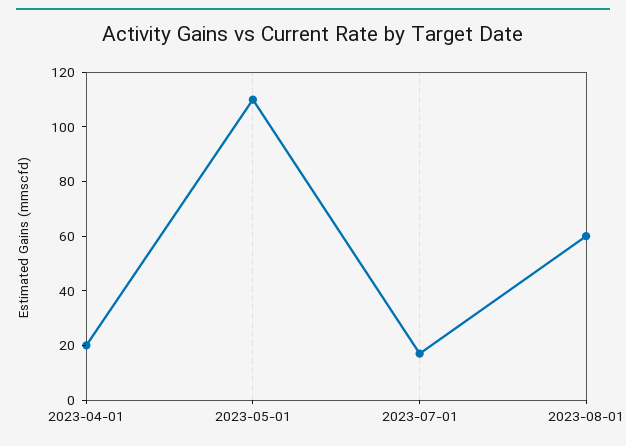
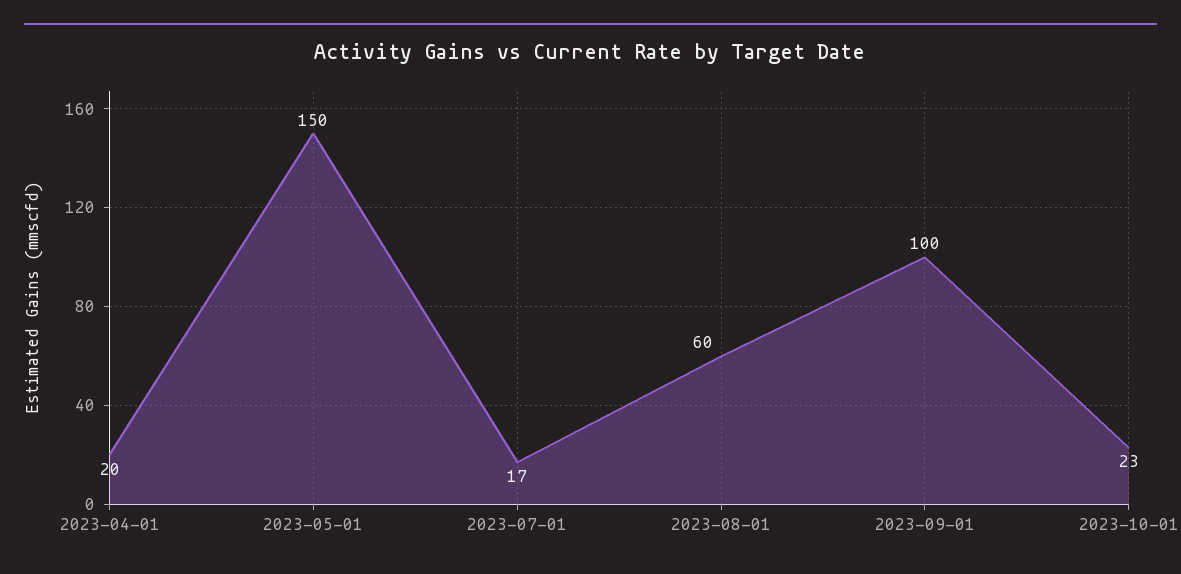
2023-05-01: 110 -> 150
2023-09-01: none -> 100
2023-10-01: none -> 23

